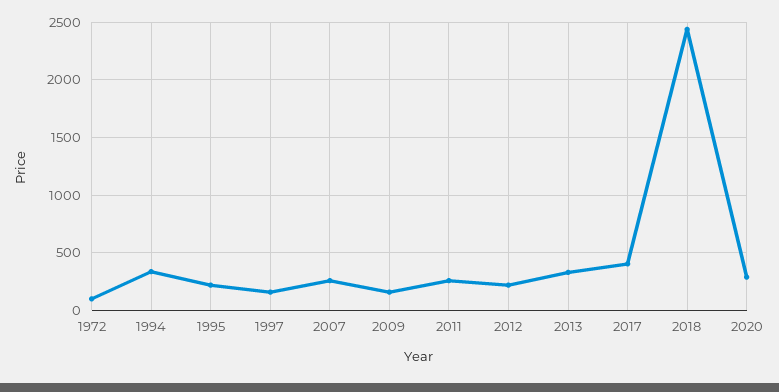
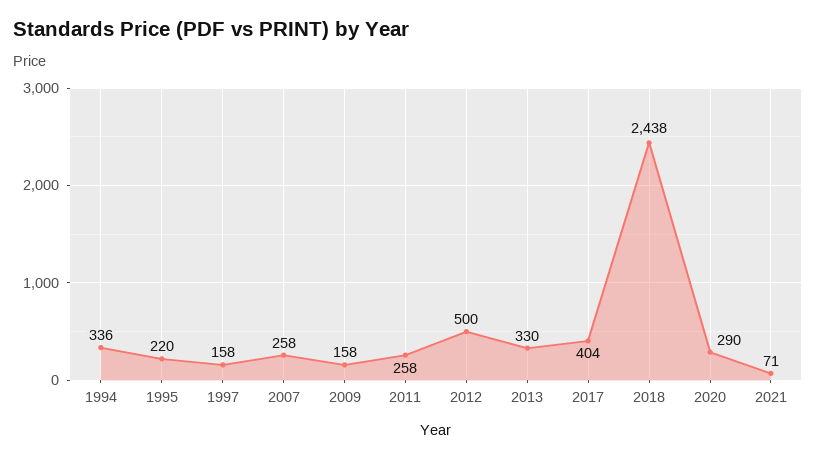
1972: 100 -> none
2012: 200 -> 500
2021: none -> 71

